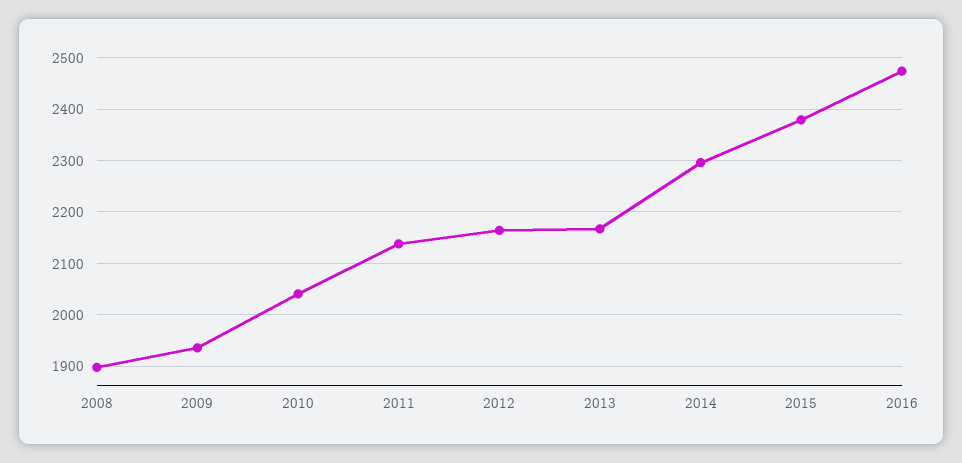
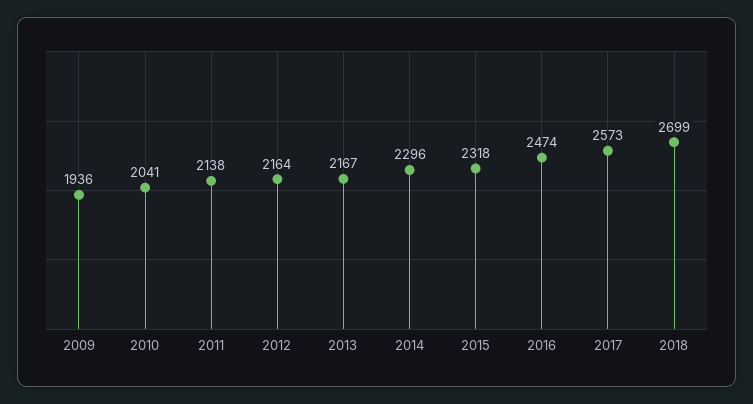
2008: 1900 -> none
2015: 2380 -> 2318
2017: none -> 2573
2018: none -> 2699

